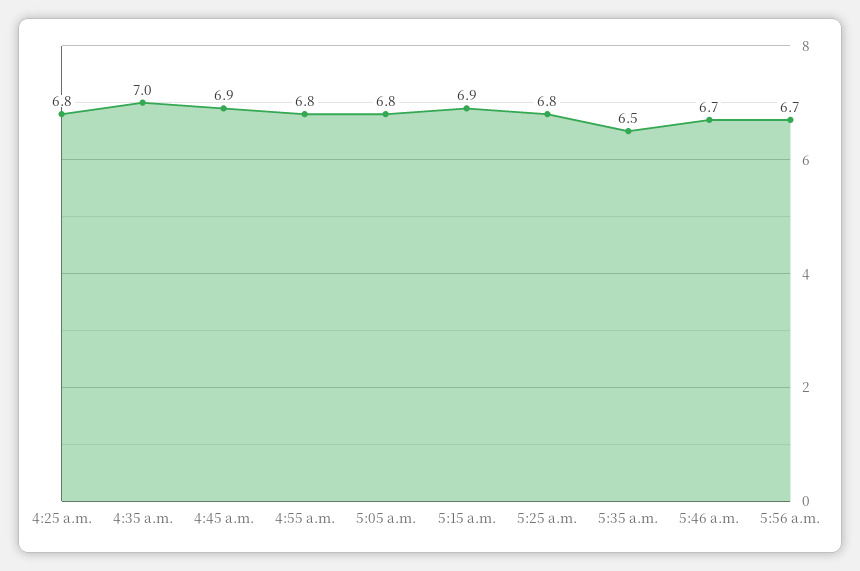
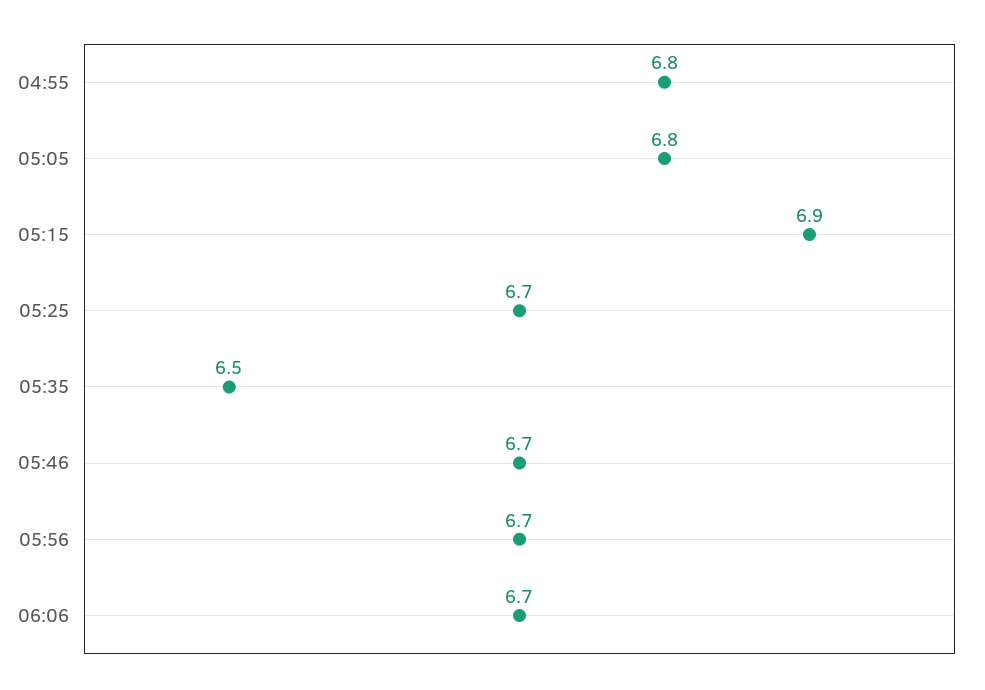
4:25 a.m.: 6.8 -> none
4:35 a.m.: 7 -> none
4:45 a.m.: 6.9 -> none
5:25 a.m.: 6.8 -> 6.7
06:06: none -> 6.7

